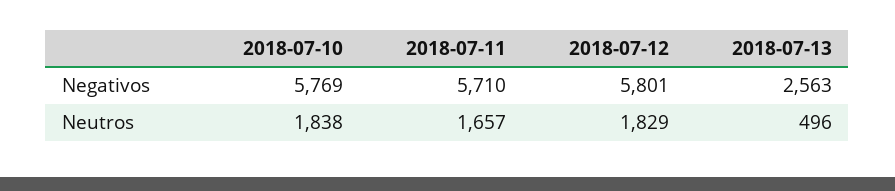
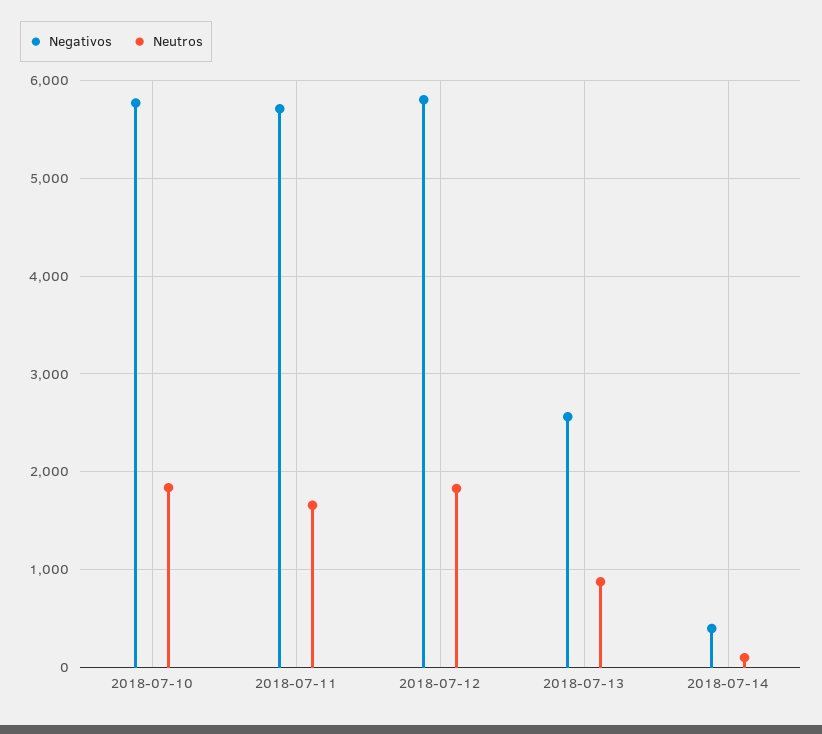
Neutros, 2018-07-13: 496 -> 900
Negativos, 2018-07-14: none -> 400
Neutros, 2018-07-14: none -> 100

